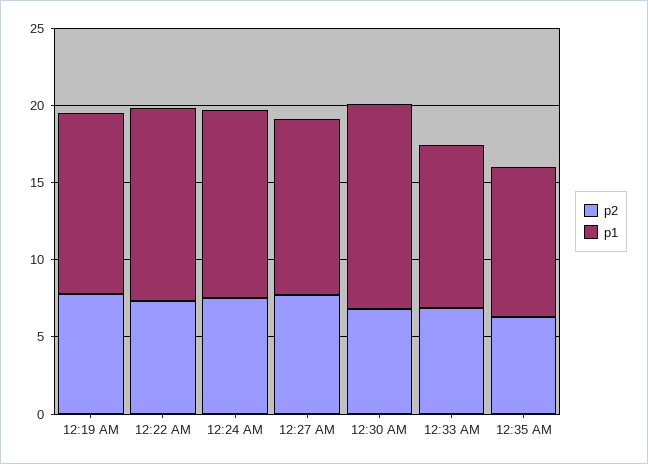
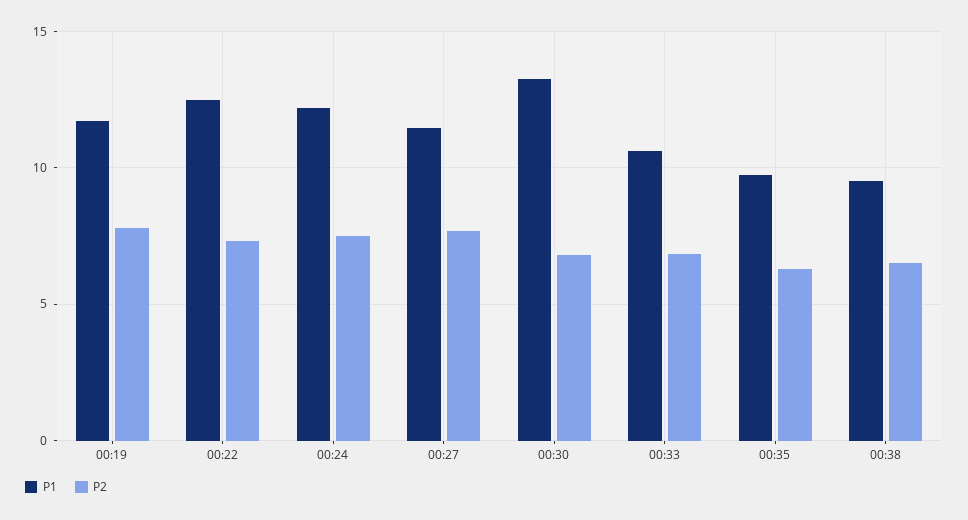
p1, 00:38: none -> 9.5
p2, 00:38: none -> 6.5

